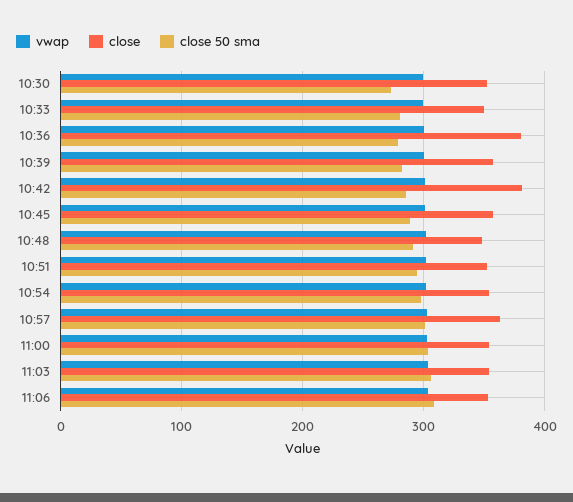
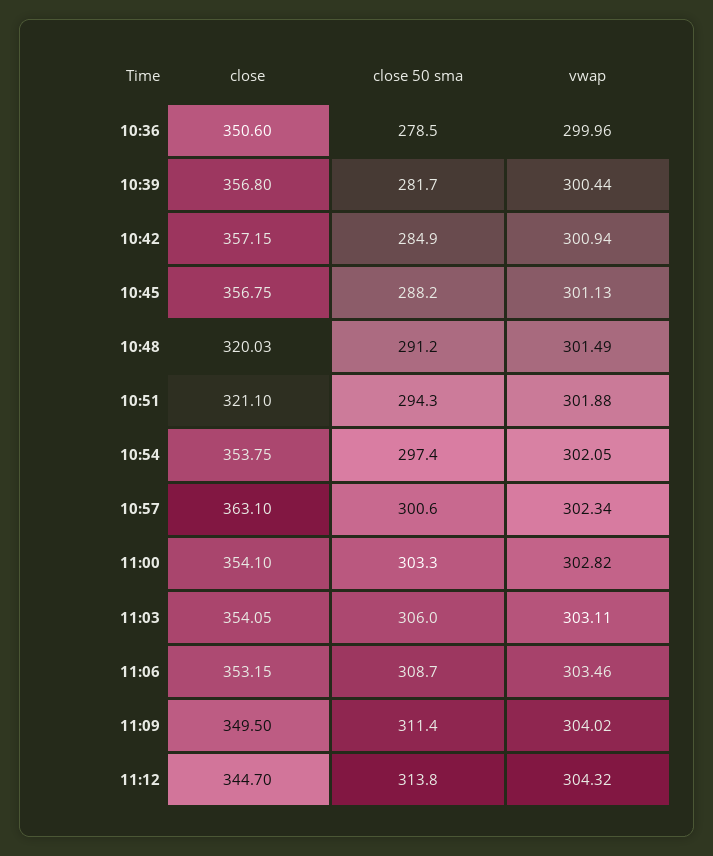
vwap, 10:30: 300 -> none
close, 10:30: 350 -> none
close 50 sma, 10:30: 270 -> none
vwap, 10:33: 300 -> none
close, 10:33: 350 -> none
close 50 sma, 10:33: 280 -> none
close, 10:36: 380 -> 350.6
close, 10:42: 380 -> 357.15
close, 10:48: 350 -> 320.03
close, 10:51: 350 -> 321.1
close, 11:09: none -> 349.5
close 50 sma, 11:09: none -> 311.4
vwap, 11:09: none -> 304.02
close, 11:12: none -> 344.7
close 50 sma, 11:12: none -> 313.8
vwap, 11:12: none -> 304.32

